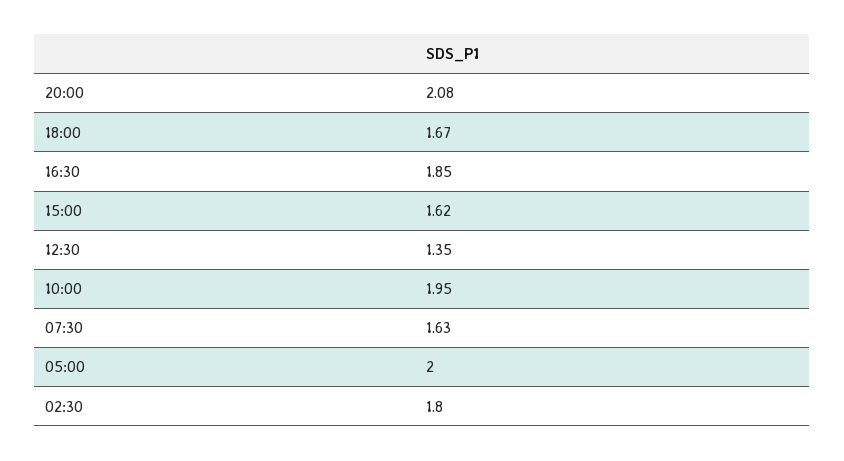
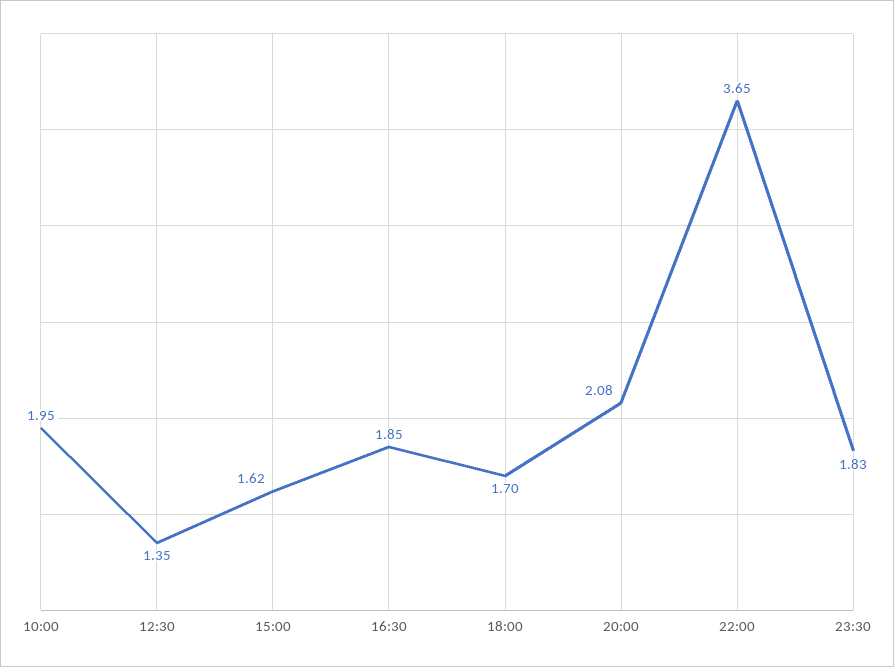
18:00: 1.67 -> 1.7
07:30: 1.63 -> none
05:00: 2 -> none
02:30: 1.8 -> none
22:00: none -> 3.65
23:30: none -> 1.83

